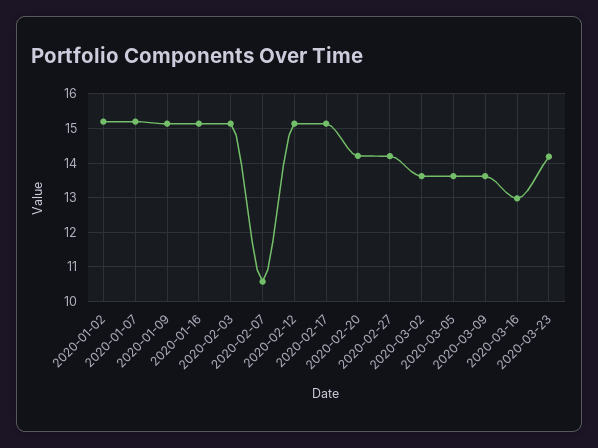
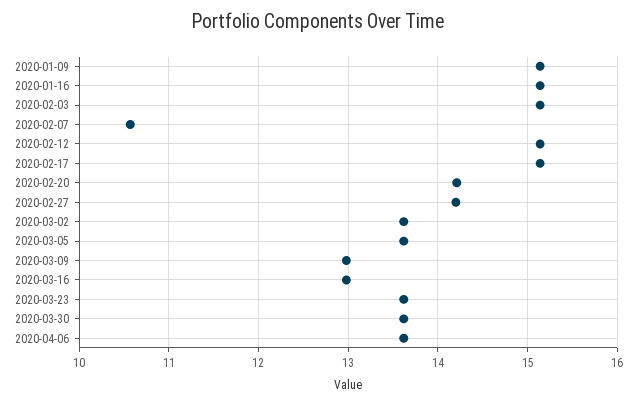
2020-01-02: 15.2 -> none
2020-01-07: 15.2 -> none
2020-03-09: 13.6 -> 13
2020-03-23: 14.2 -> 13.6
2020-03-30: none -> 13.6
2020-04-06: none -> 13.6

